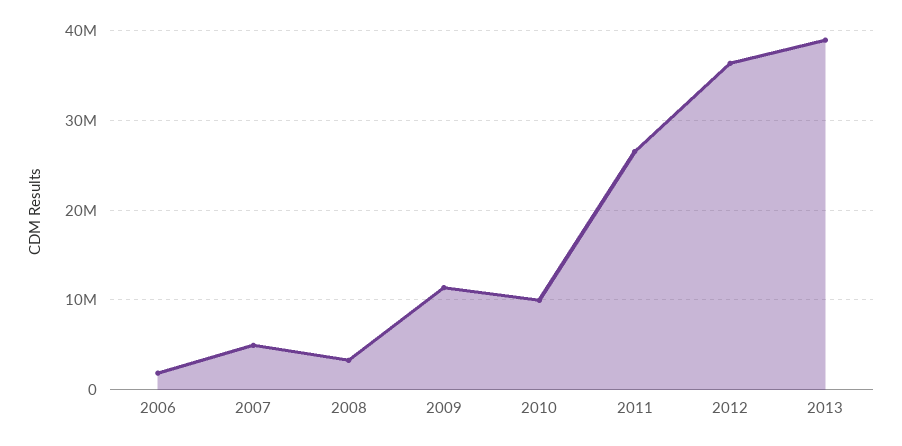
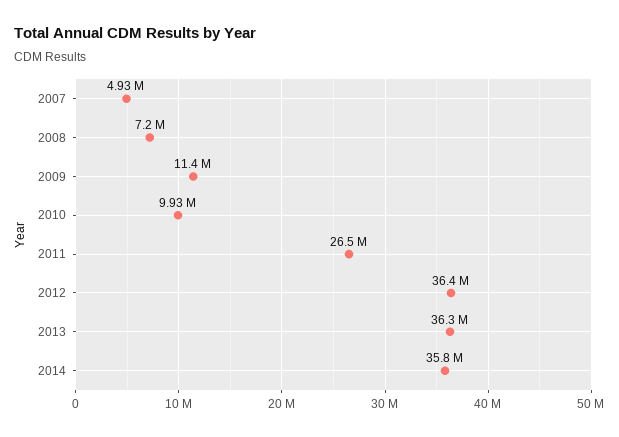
2006: 2000000 -> none
2008: 3000000 -> 7200000
2013: 39000000 -> 36300000
2014: none -> 35800000

